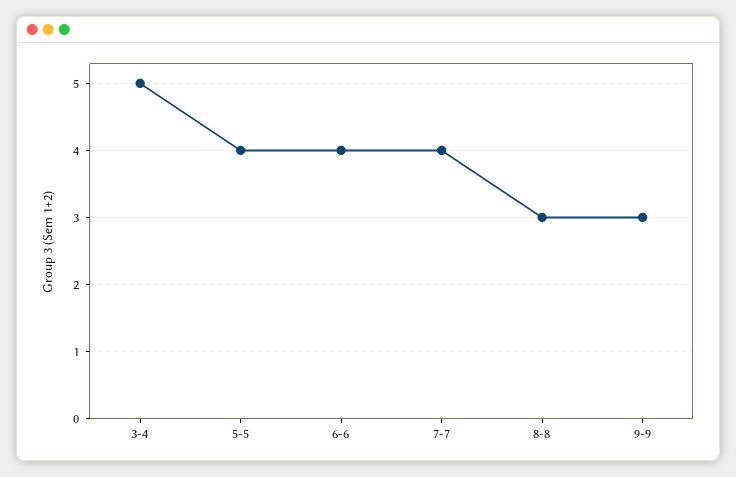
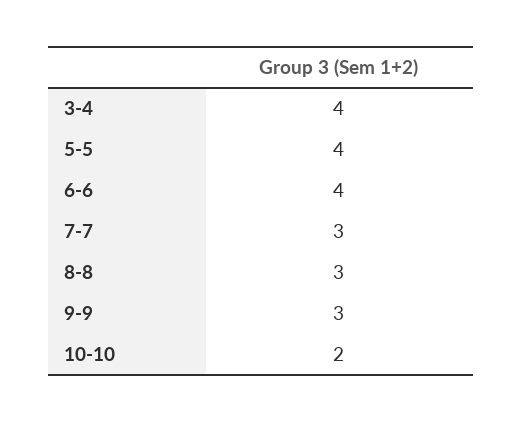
3-4: 5 -> 4
7-7: 4 -> 3
10-10: none -> 2

